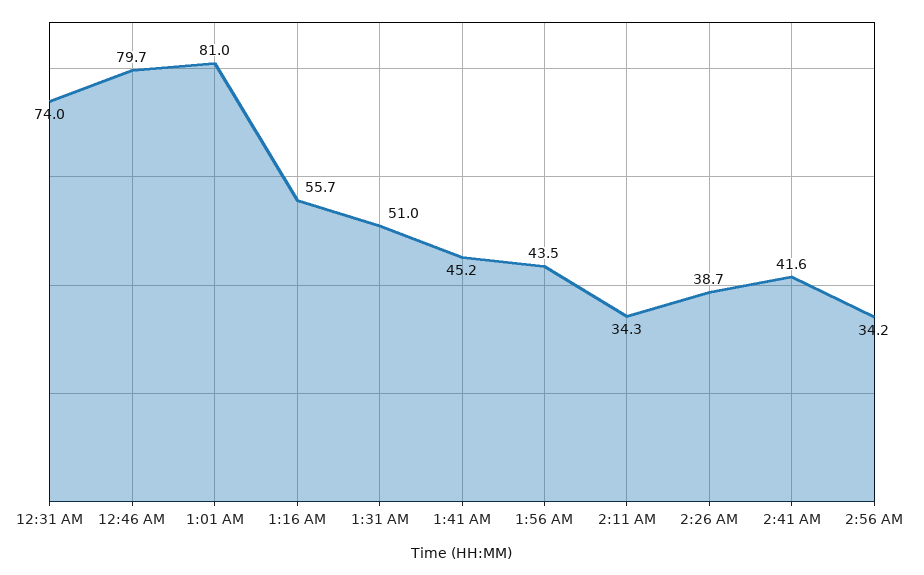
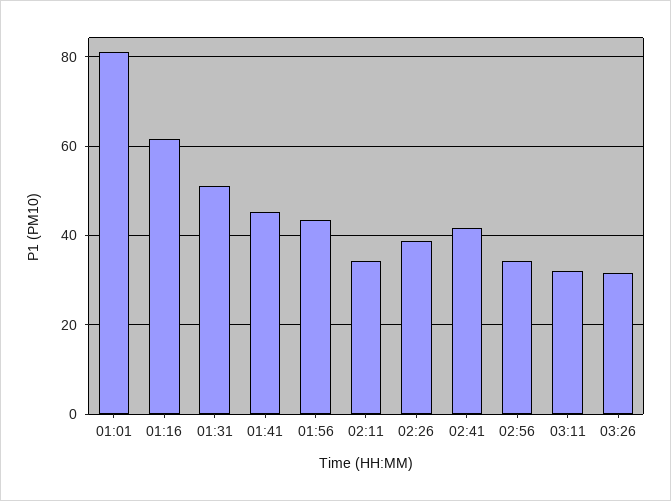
12:31 AM: 74 -> none
12:46 AM: 79.7 -> none
1:16 AM: 55.7 -> 62
03:11: none -> 32
03:26: none -> 32

